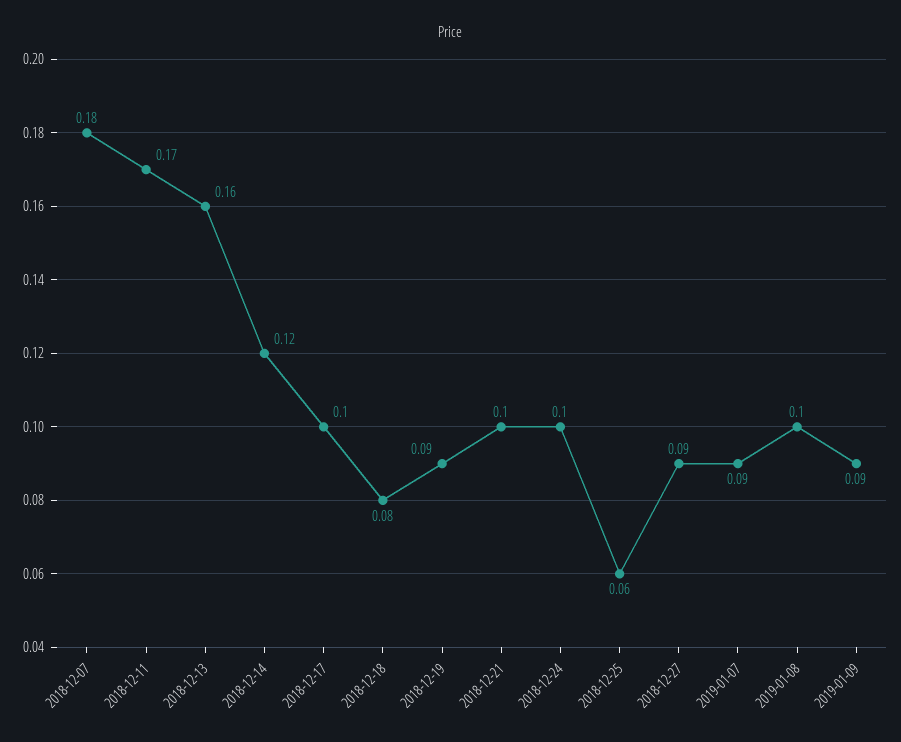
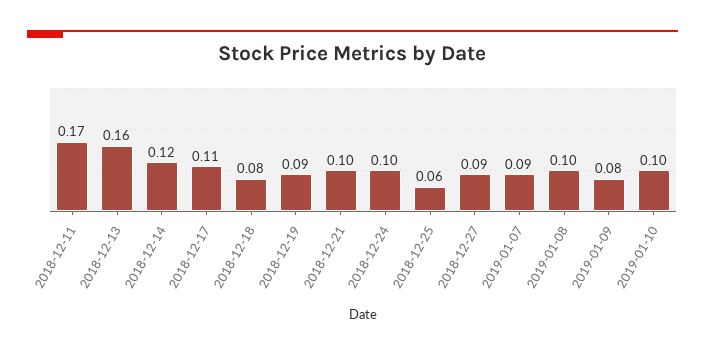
2018-12-07: 0.18 -> none
2018-12-17: 0.1 -> 0.11
2019-01-09: 0.09 -> 0.08
2019-01-10: none -> 0.1

